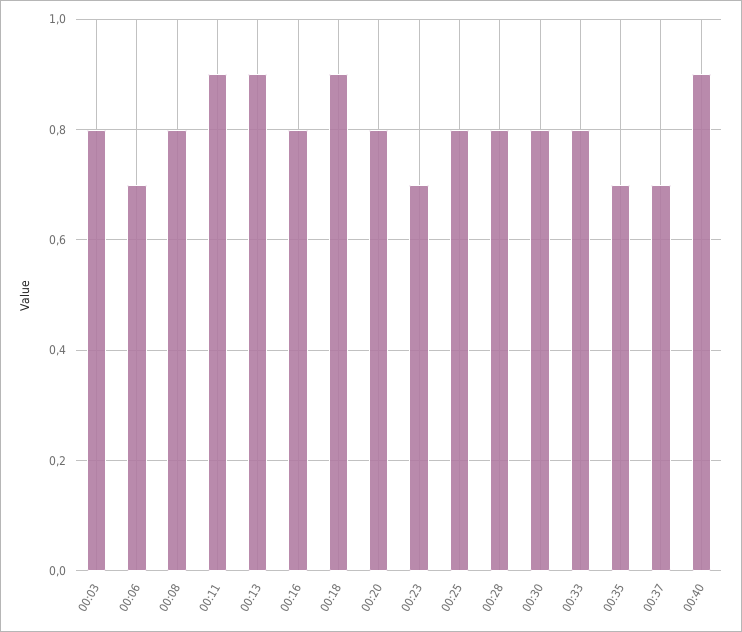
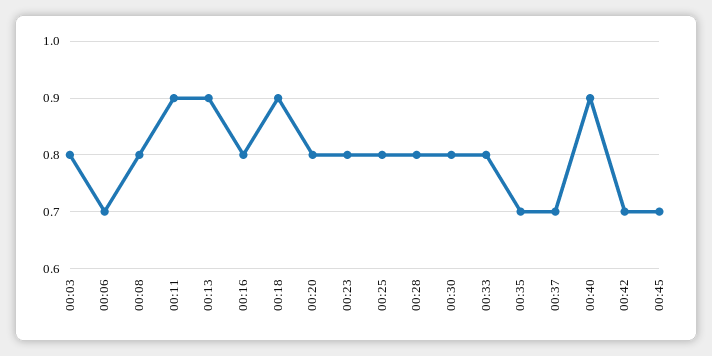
00:23: 0.7 -> 0.8
00:42: none -> 0.7
00:45: none -> 0.7

